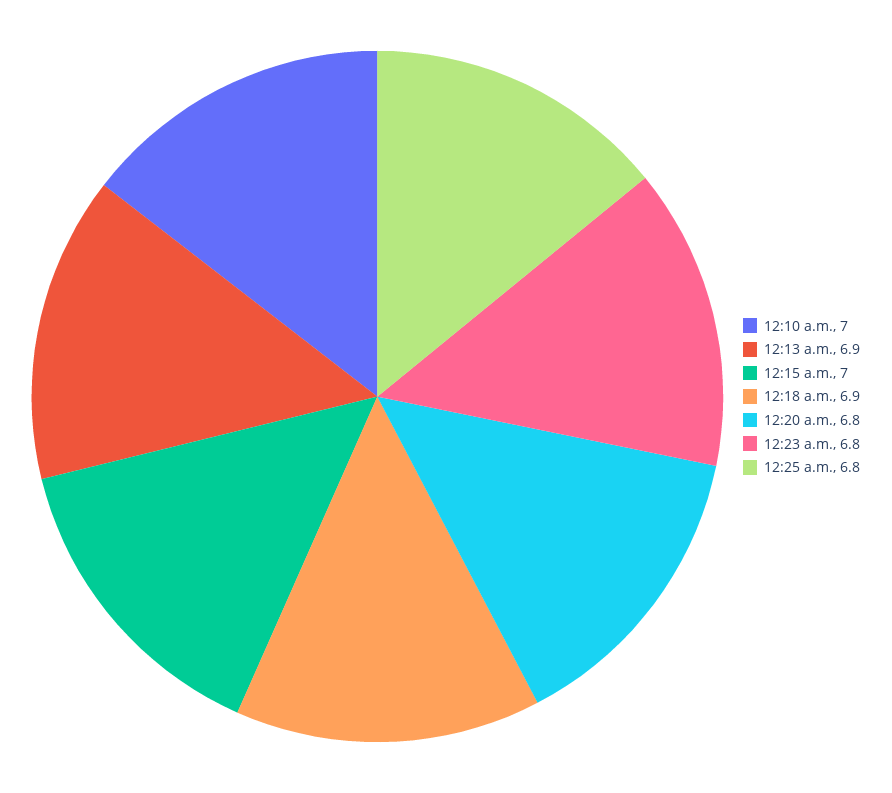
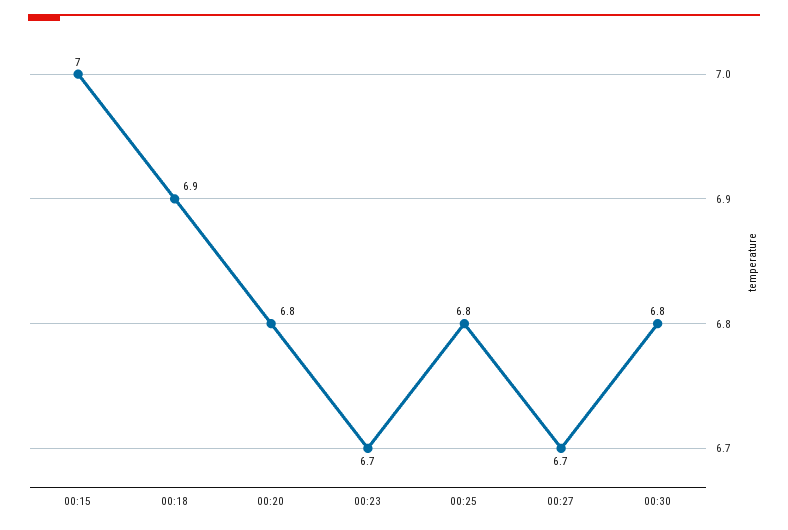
12:10 a.m.: 7 -> none
12:13 a.m.: 6.9 -> none
12:23 a.m.: 6.8 -> 6.7
00:27: none -> 6.7
00:30: none -> 6.8

